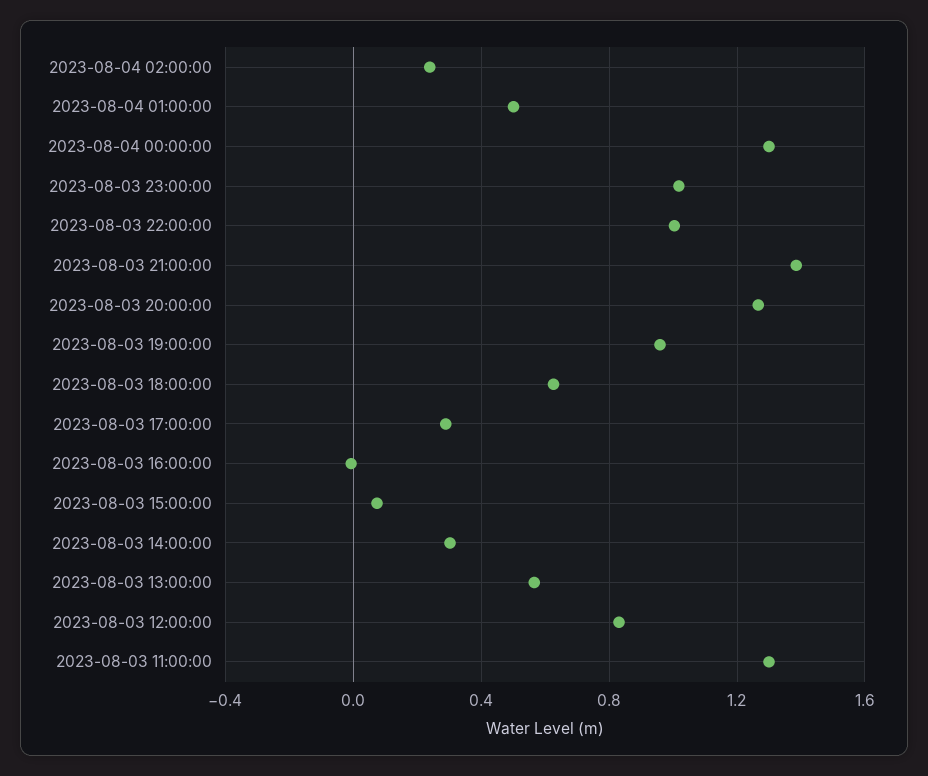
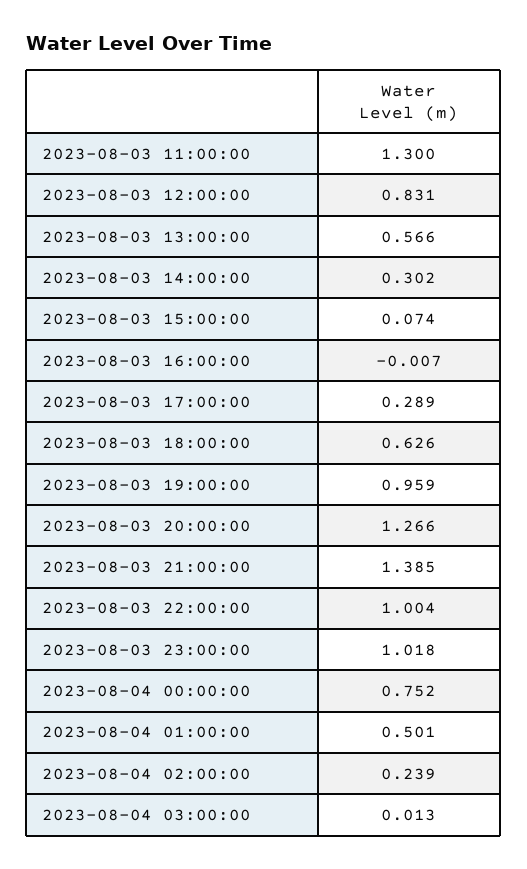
2023-08-04 00:00:00: 1.3 -> 0.752
2023-08-04 03:00:00: none -> 0.013

